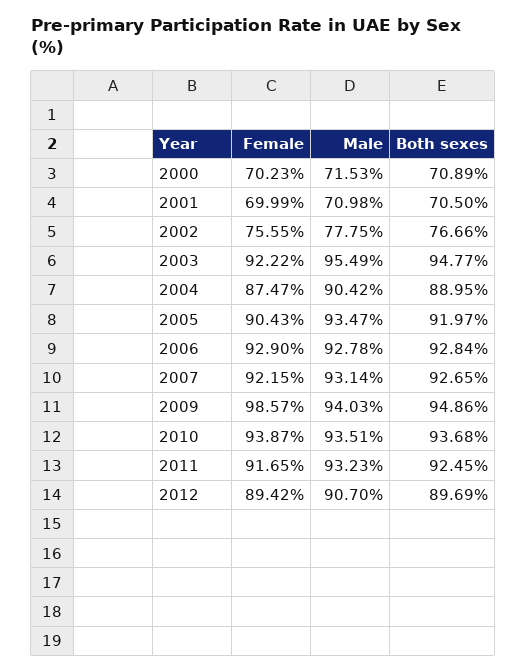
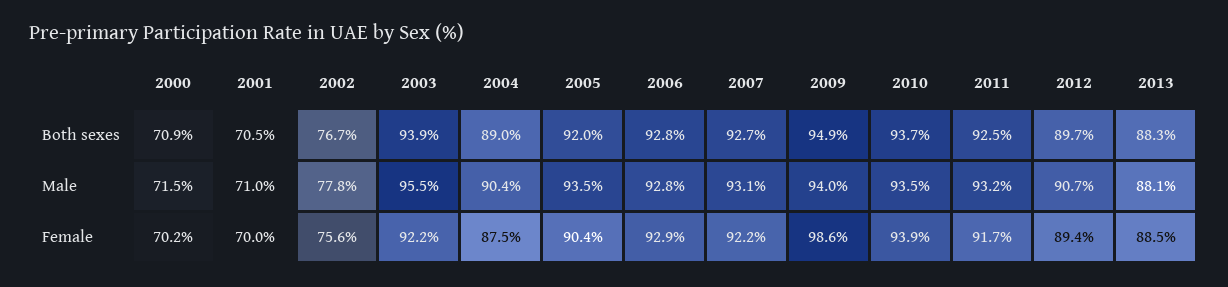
Both sexes, 2003: 94.77 -> 93.9
Both sexes, 2013: none -> 88.3
Male, 2013: none -> 88.1
Female, 2013: none -> 88.5

